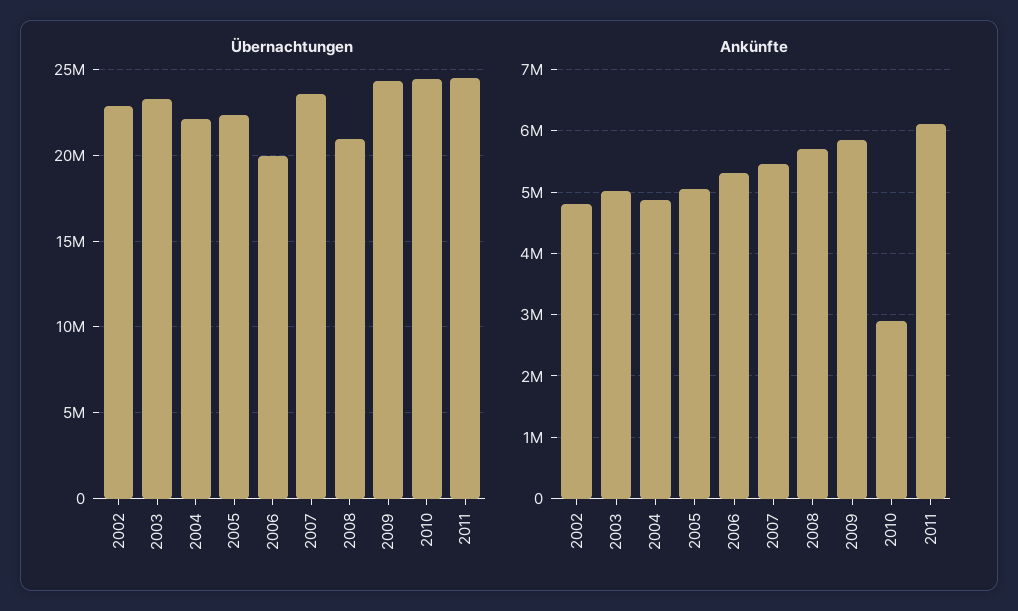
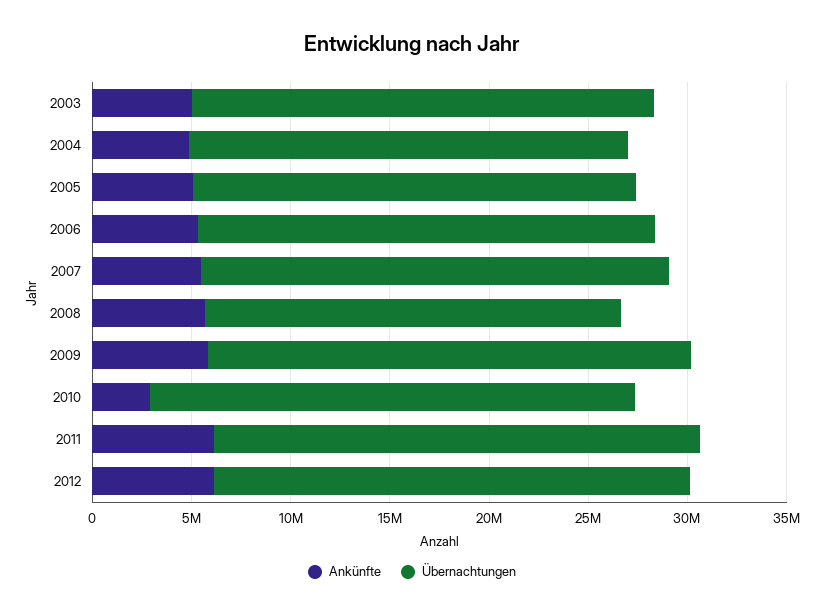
Übernachtungen, 2002: 23000000 -> none
Übernachtungen, 2006: 20000000 -> 23000000
Ankünfte, 2002: 4800000 -> none
Ankünfte, 2012: none -> 6000000
Übernachtungen, 2012: none -> 24000000

